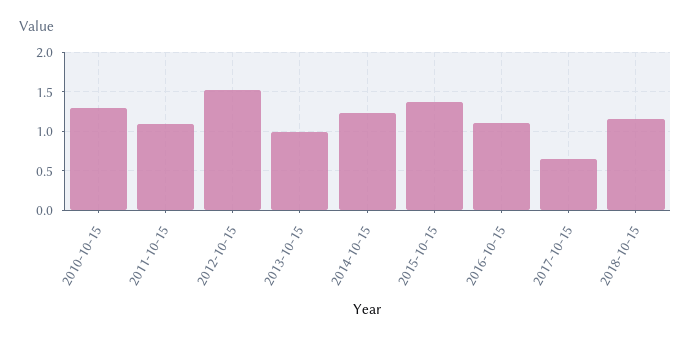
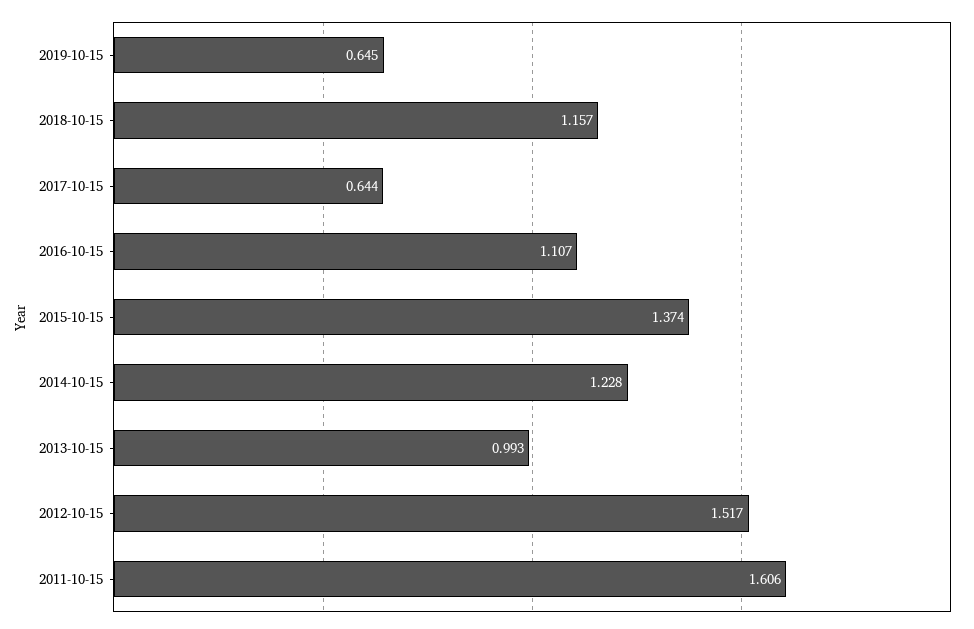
2010-10-15: 1.3 -> none
2011-10-15: 1.1 -> 1.606
2019-10-15: none -> 0.645

